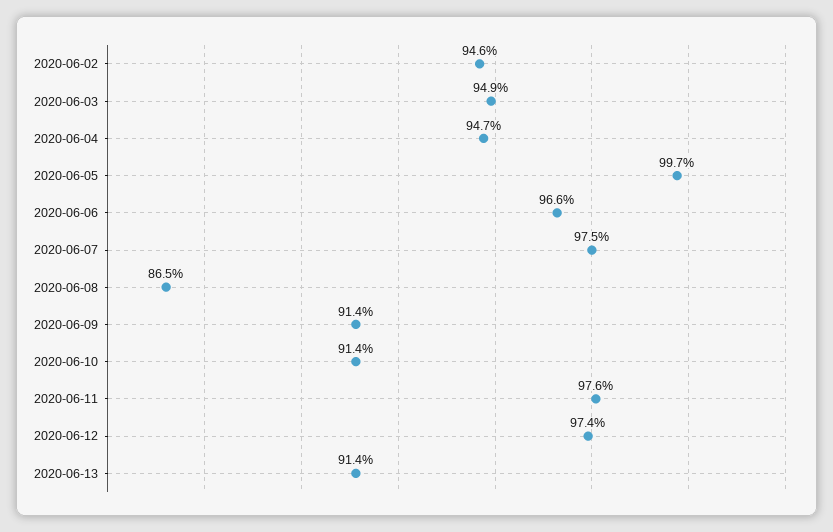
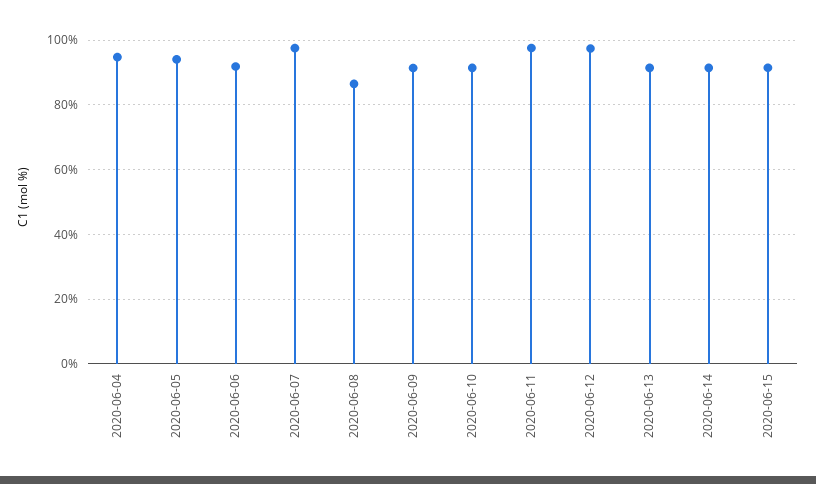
2020-06-02: 94.6 -> none
2020-06-03: 94.9 -> none
2020-06-05: 99.7 -> 94
2020-06-06: 96.6 -> 92
2020-06-14: none -> 92
2020-06-15: none -> 92

